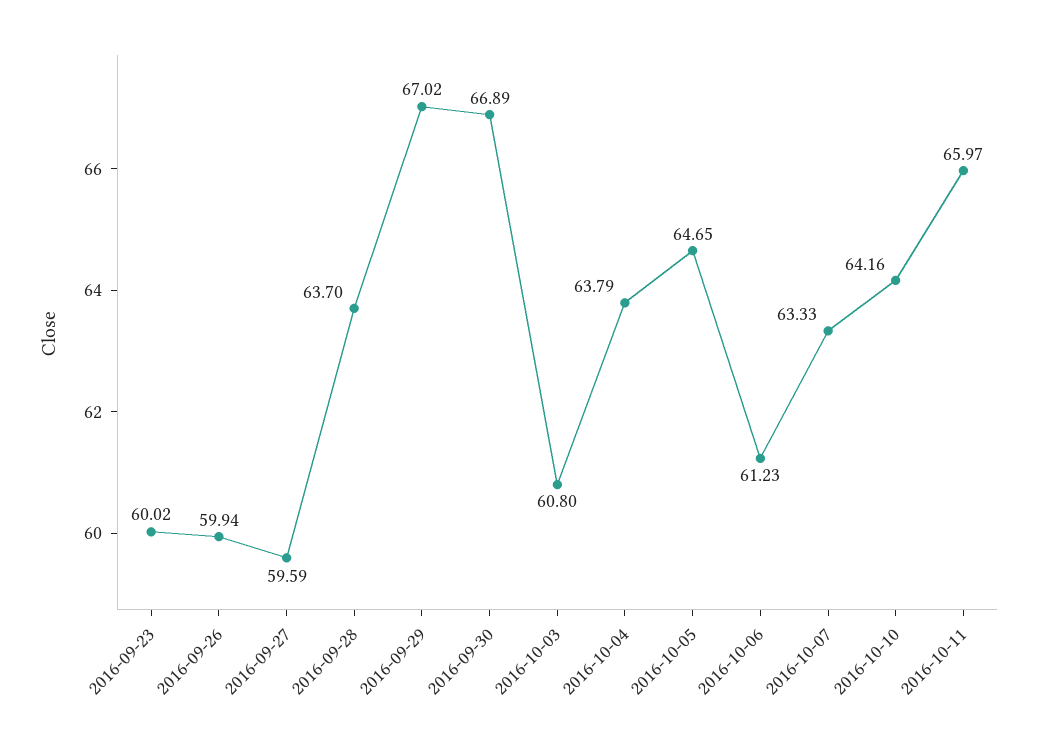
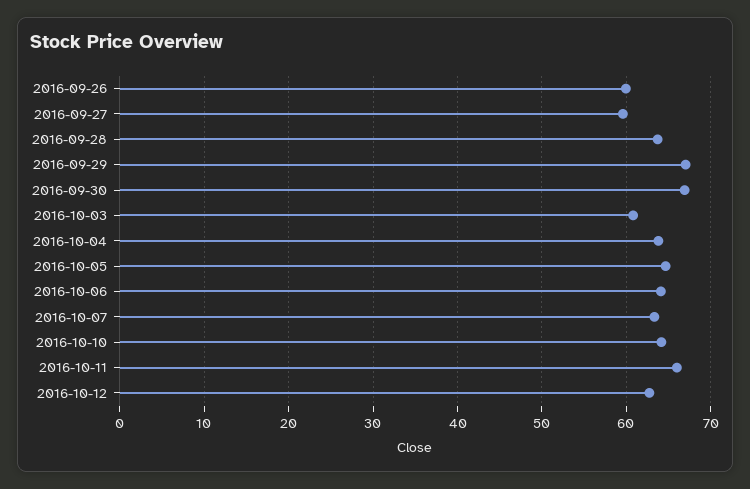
2016-09-23: 60.02 -> none
2016-10-06: 61.23 -> 64
2016-10-12: none -> 63

